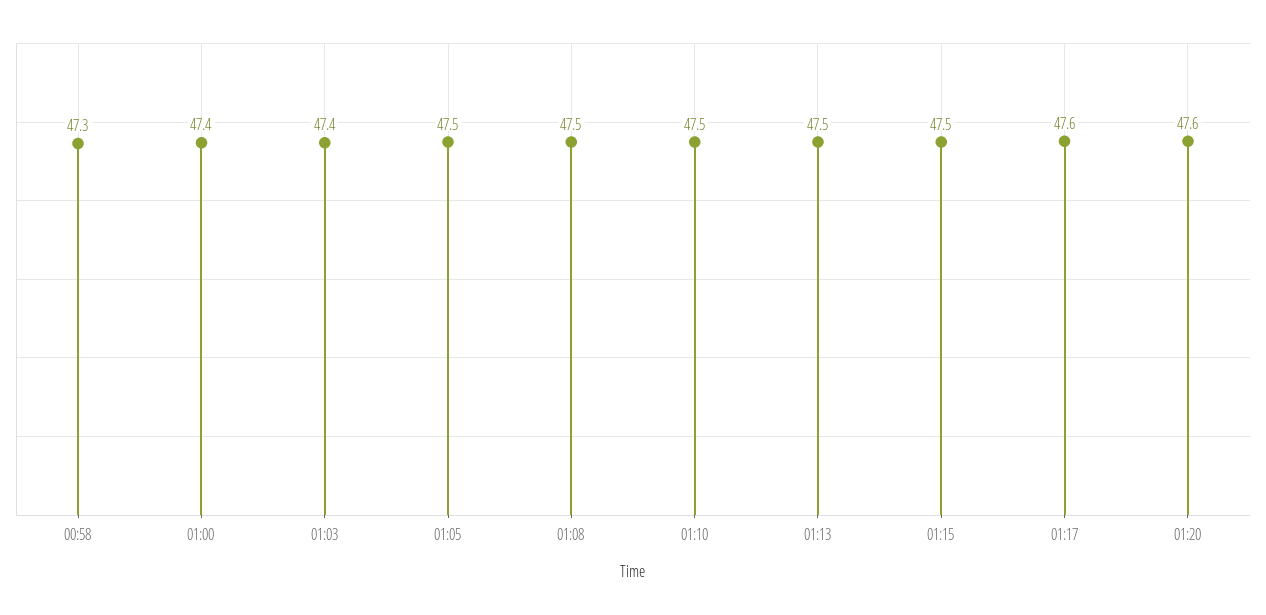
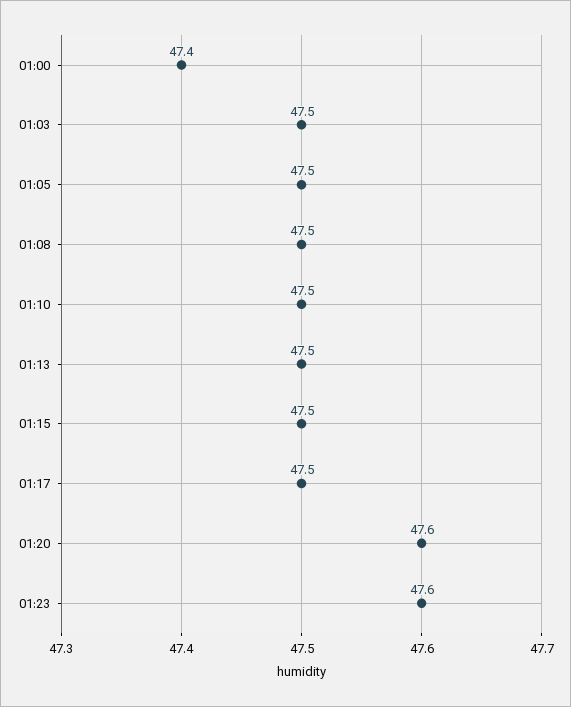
00:58: 47.3 -> none
01:03: 47.4 -> 47.5
01:17: 47.6 -> 47.5
01:23: none -> 47.6

